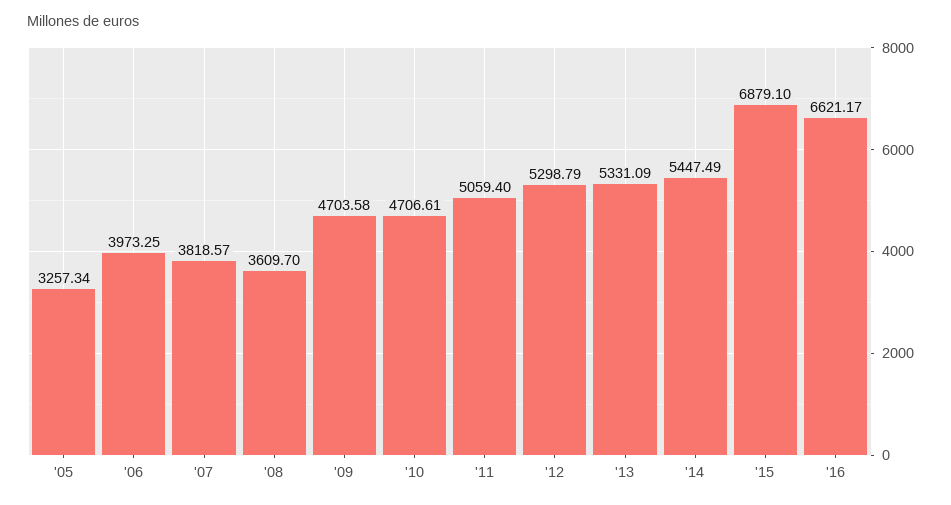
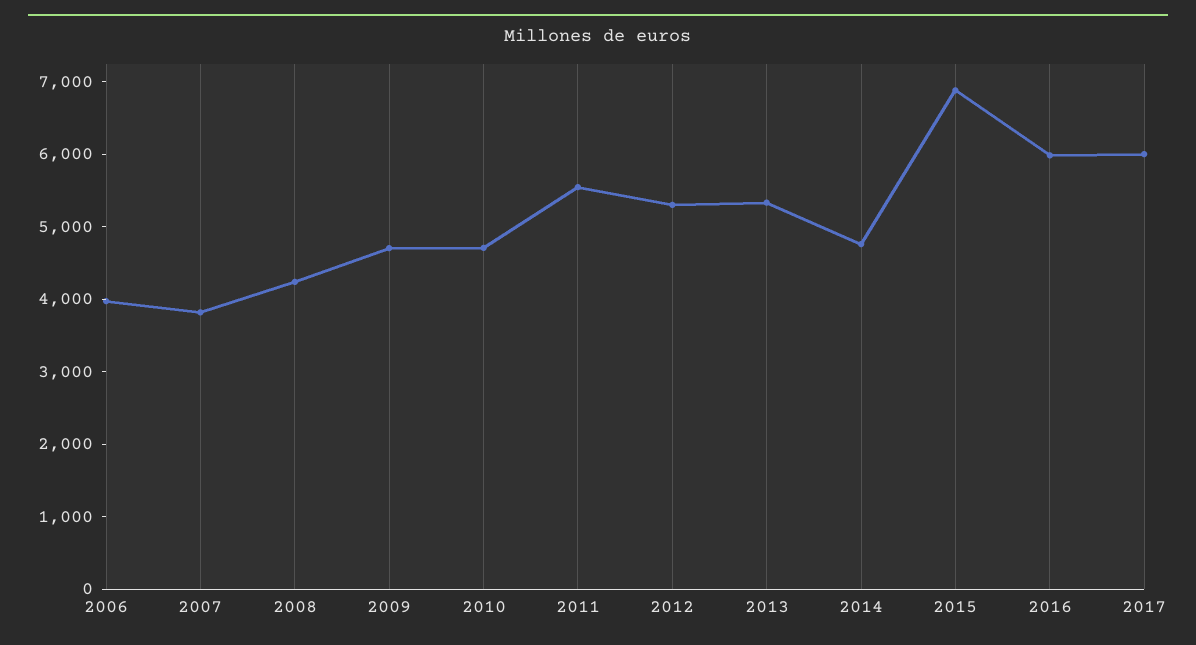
'05: 3257.34 -> none
'08: 3609.7 -> 4200
'11: 5059.4 -> 5600
'14: 5447.49 -> 4800
'16: 6621.17 -> 6000
2017: none -> 6000

